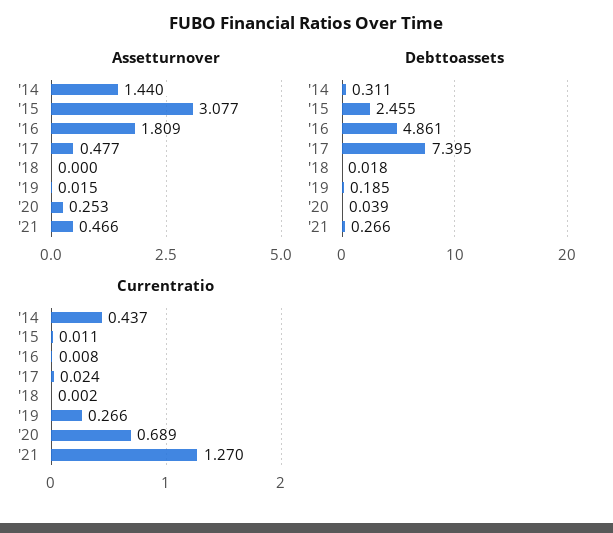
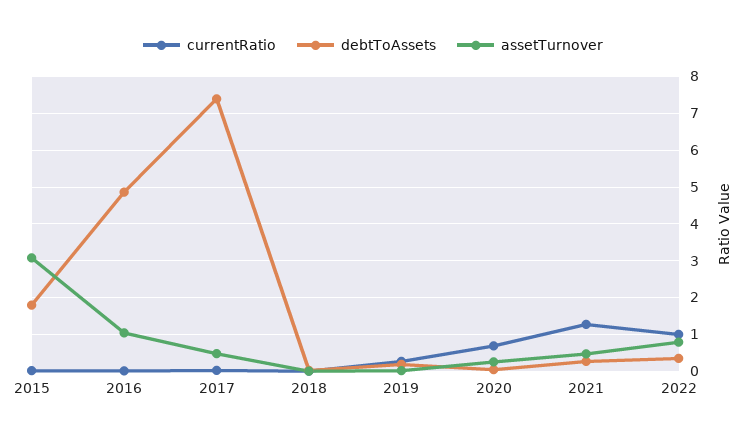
Assetturnover, '14: 1.44 -> none
Assetturnover, '16: 1.809 -> 1
Debttoassets, '14: 0.311 -> none
Debttoassets, '15: 2.455 -> 1.8
Currentratio, '14: 0.437 -> none
Currentratio, 2022: none -> 1
Debttoassets, 2022: none -> 0.4
Assetturnover, 2022: none -> 0.8

